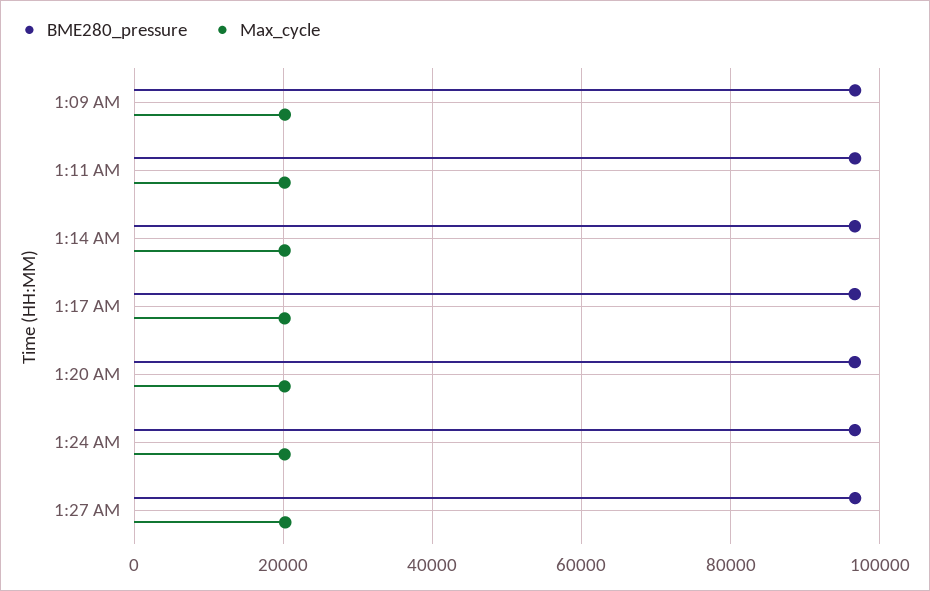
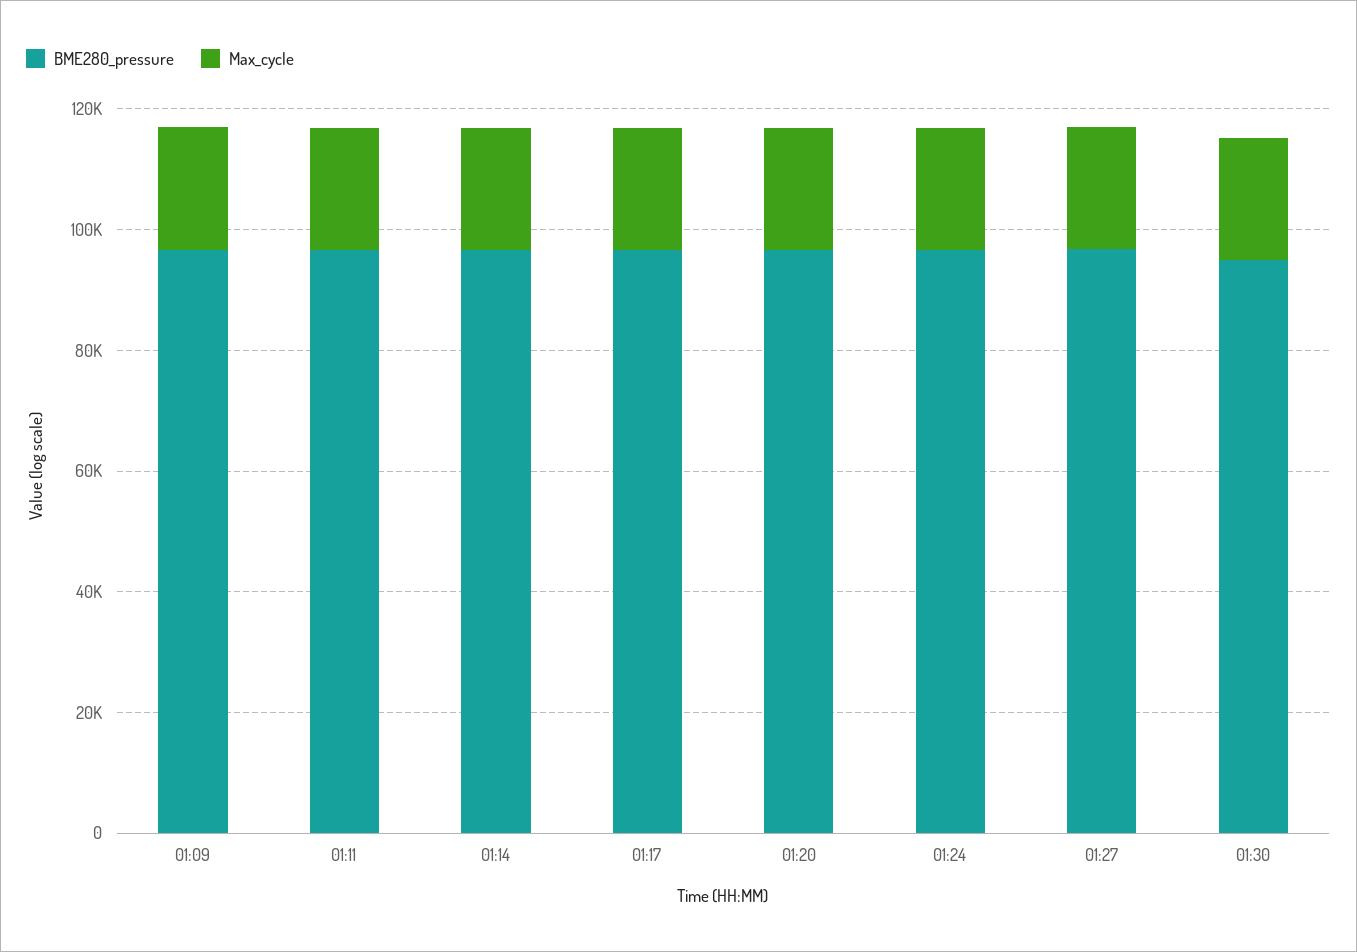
BME280_pressure, 01:30: none -> 95000
Max_cycle, 01:30: none -> 20000

